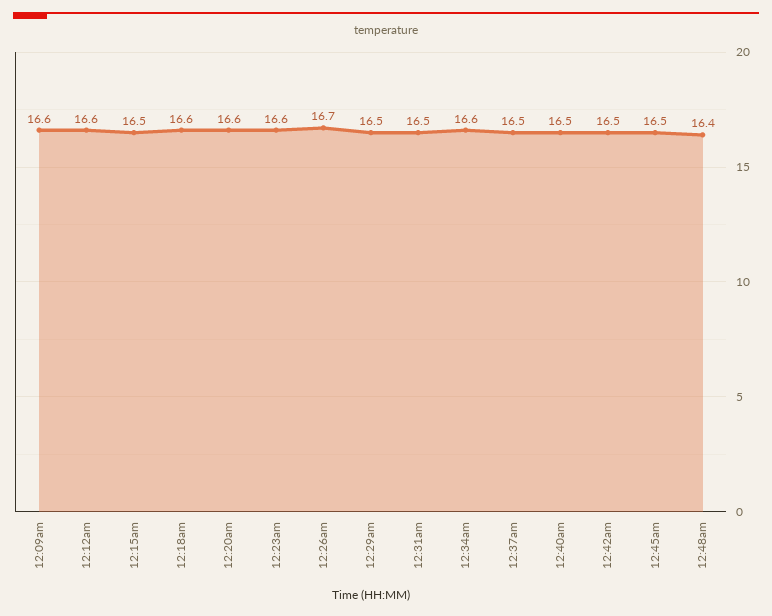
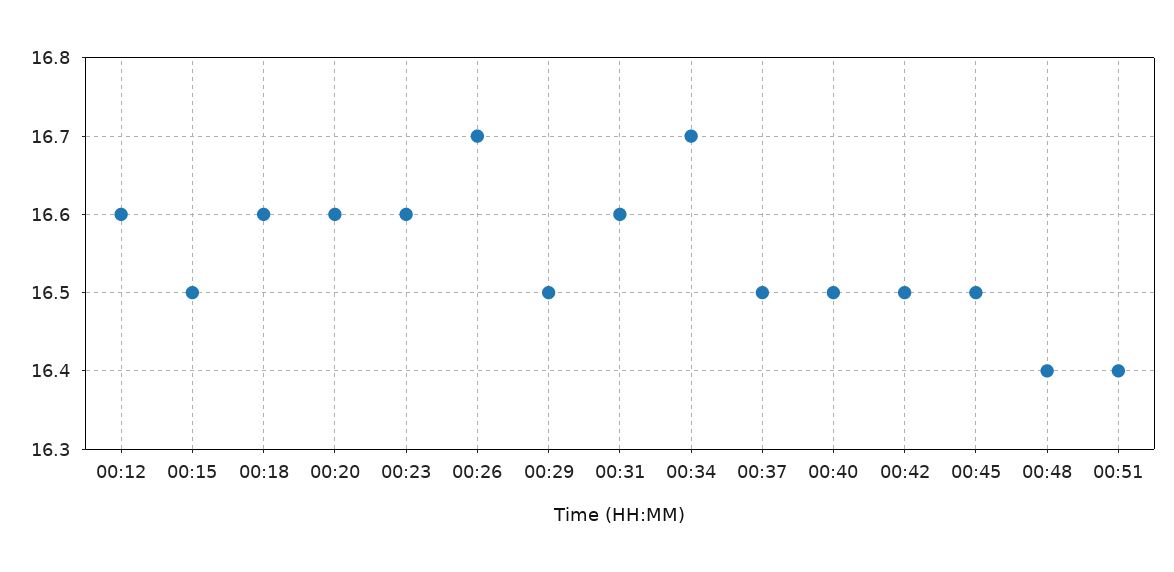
12:09am: 16.6 -> none
12:31am: 16.5 -> 16.6
12:34am: 16.6 -> 16.7
00:51: none -> 16.4

